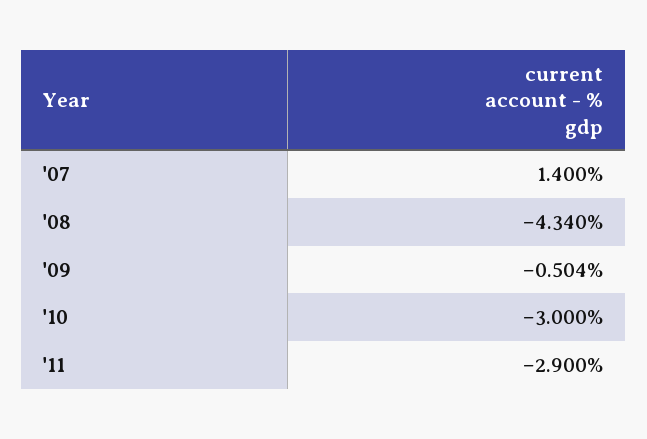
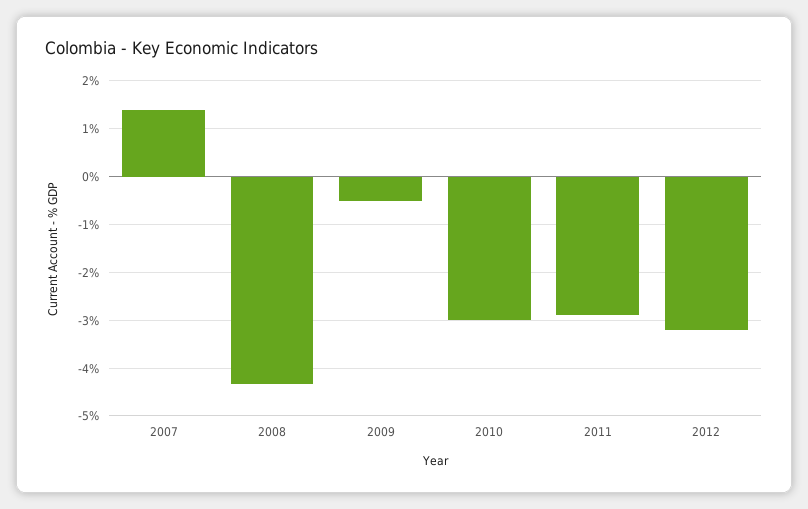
2012: none -> -3.2

